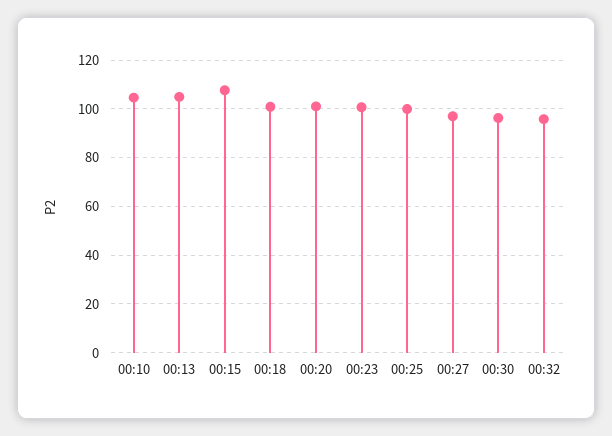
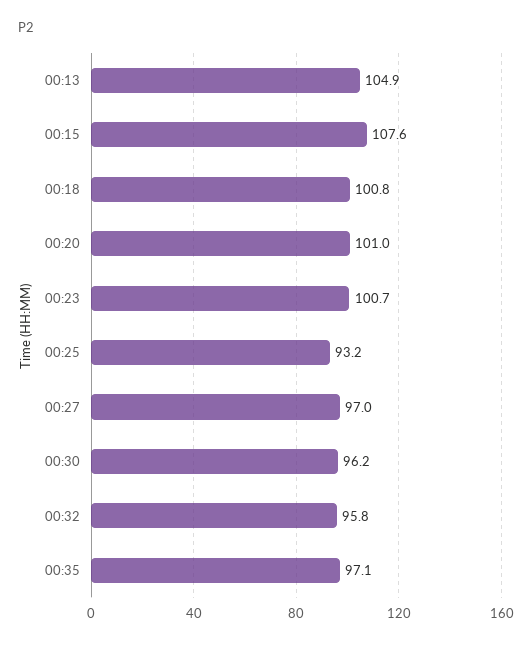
00:10: 105 -> none
00:25: 100 -> 93.2
00:35: none -> 97.1

